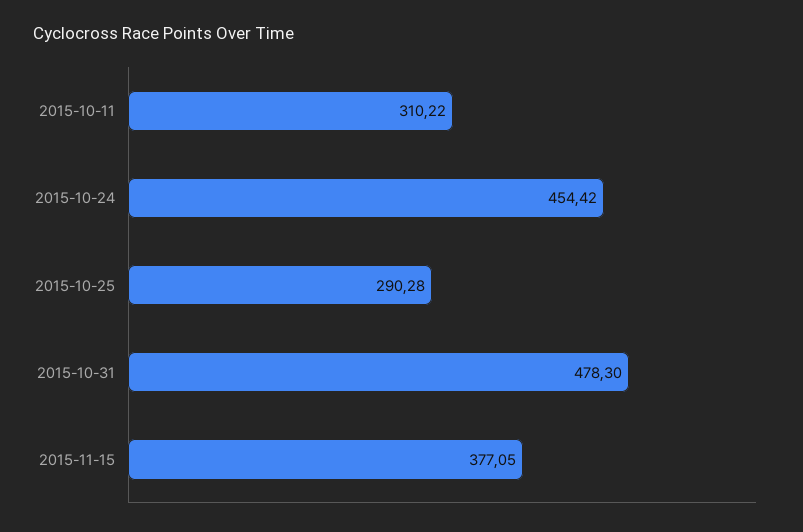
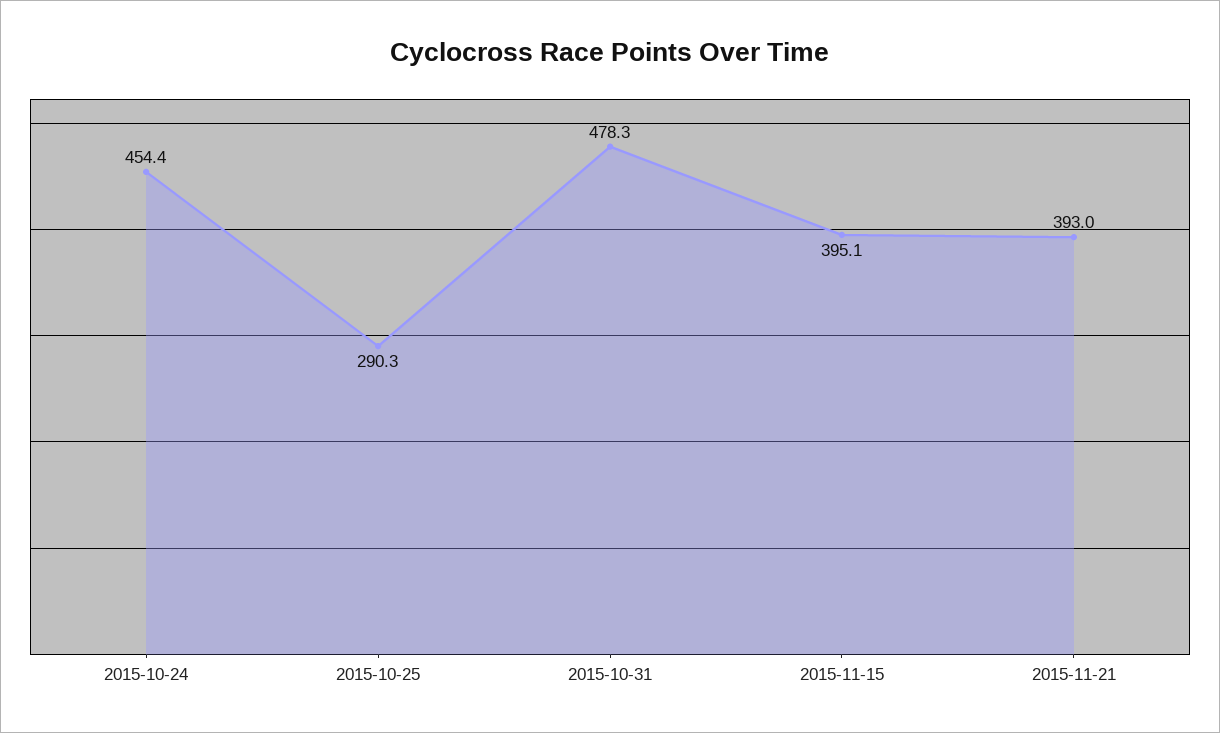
2015-10-11: 310.22 -> none
2015-11-15: 377.05 -> 395.1
2015-11-21: none -> 393

